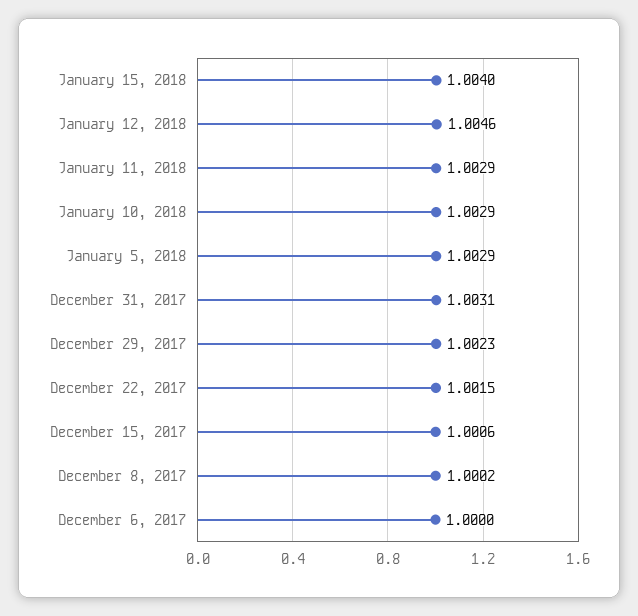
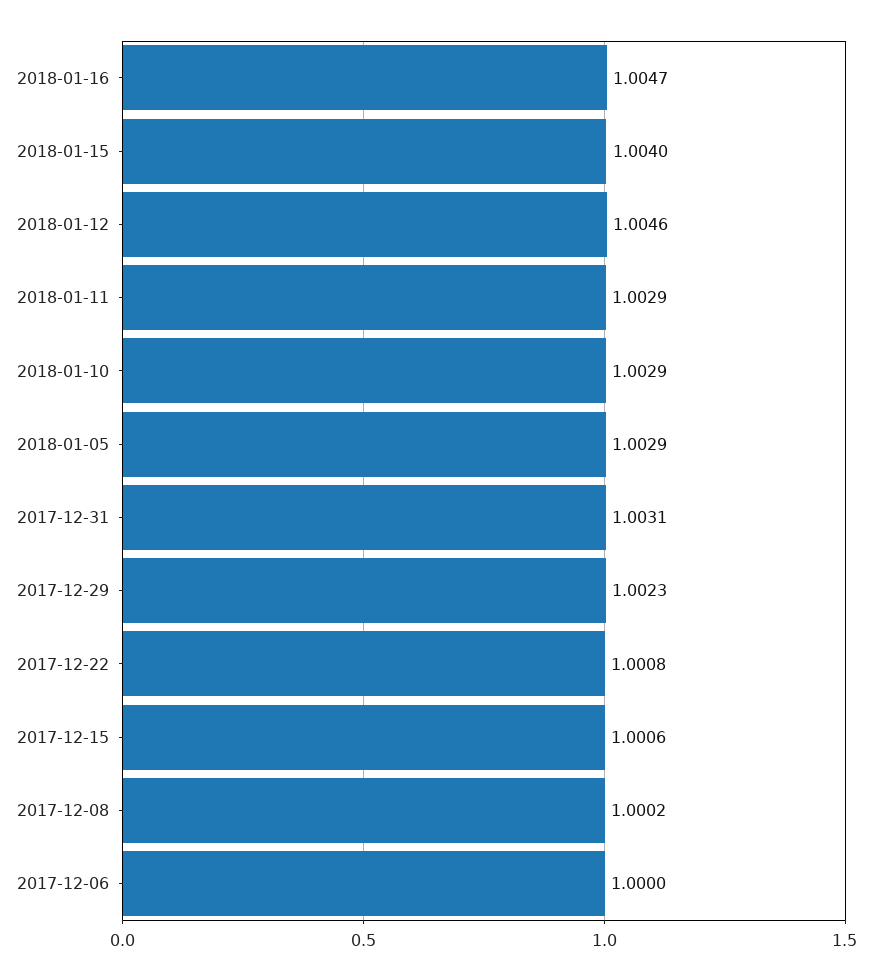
December 22, 2017: 1.0015 -> 1.0008
2018-01-16: none -> 1.0047

